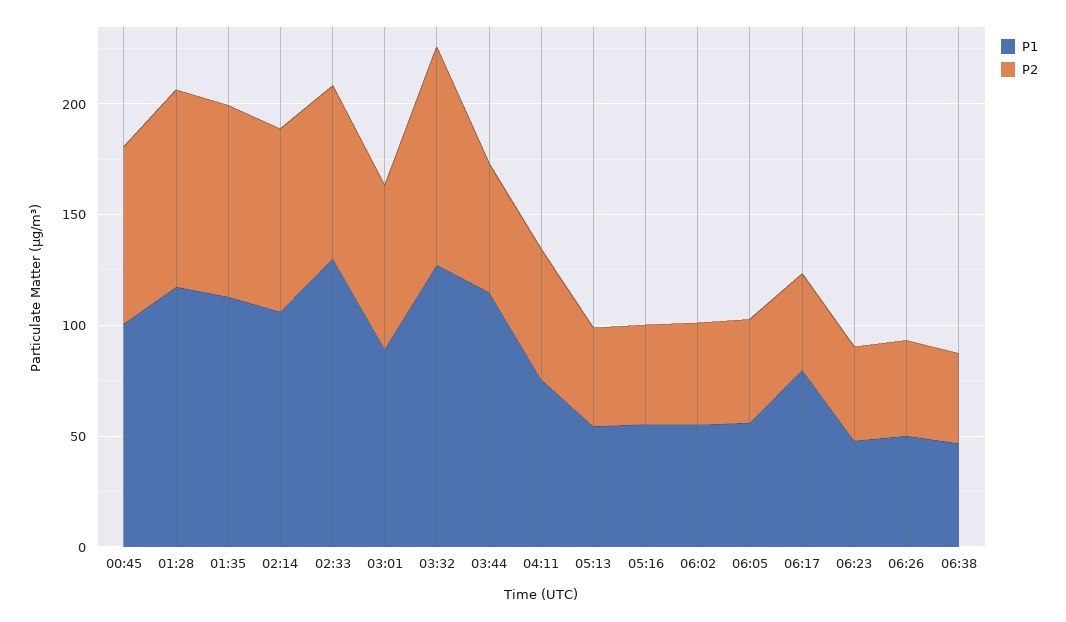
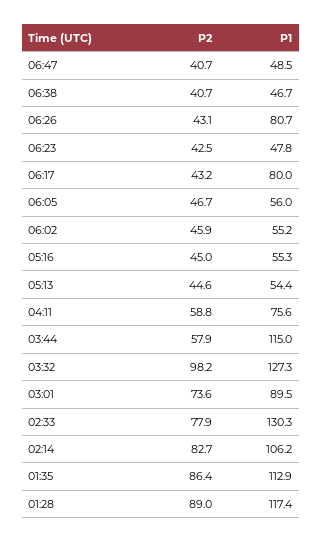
P1, 00:45: 100 -> none
P2, 00:45: 80 -> none
P1, 06:26: 50 -> 80.7
P2, 06:47: none -> 40.7
P1, 06:47: none -> 48.5

